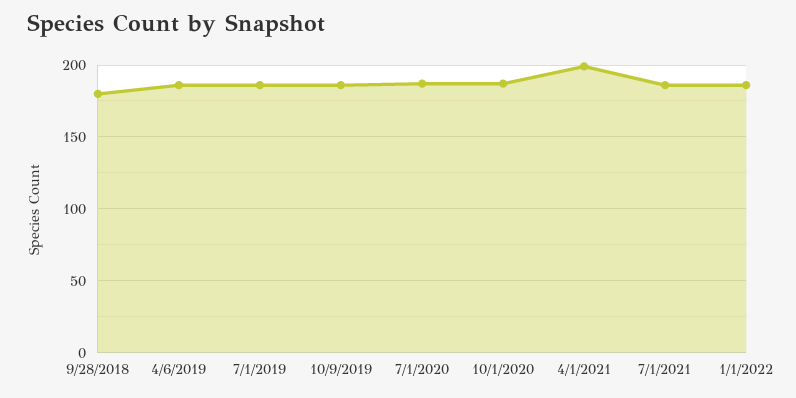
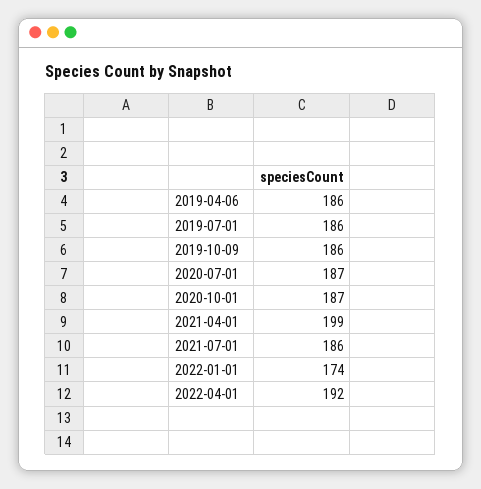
9/28/2018: 180 -> none
1/1/2022: 185 -> 174
2022-04-01: none -> 192

